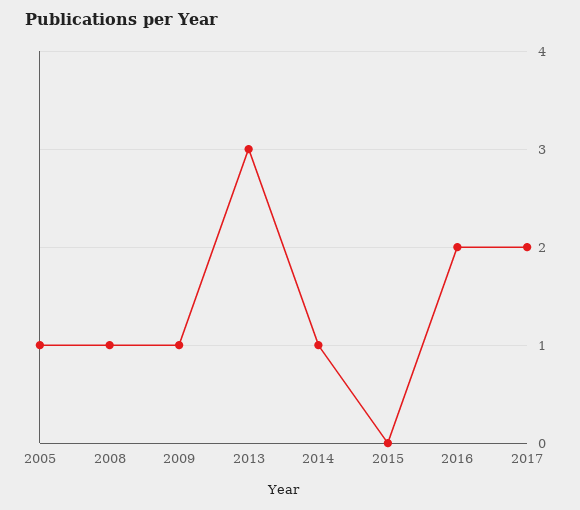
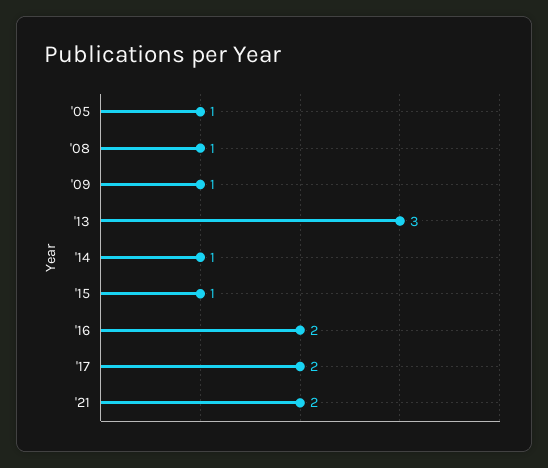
2015: 0 -> 1
'21: none -> 2

